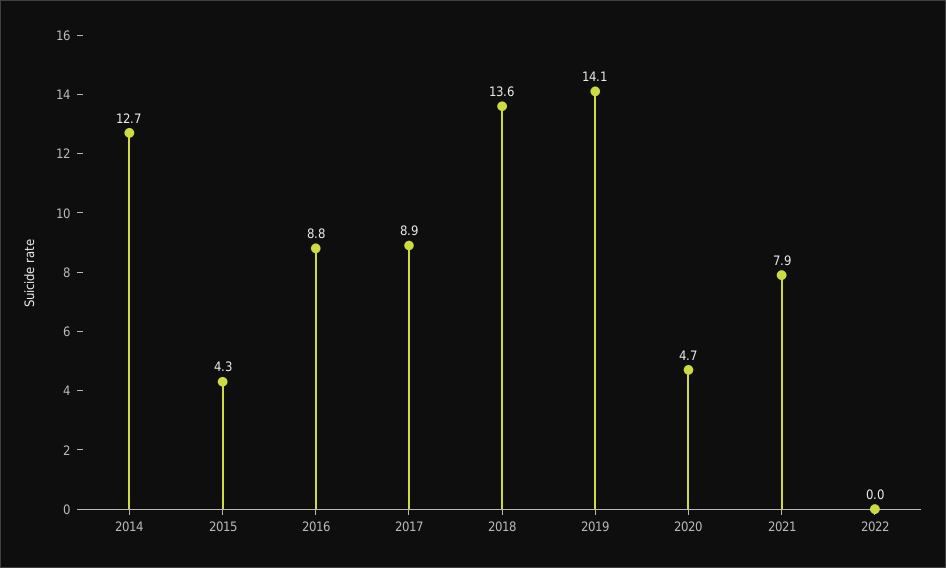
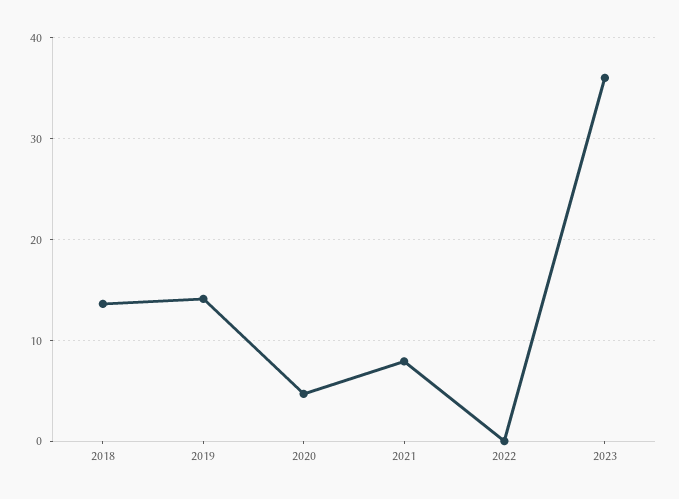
2014: 12.7 -> none
2015: 4.3 -> none
2016: 8.8 -> none
2017: 8.9 -> none
2023: none -> 36

